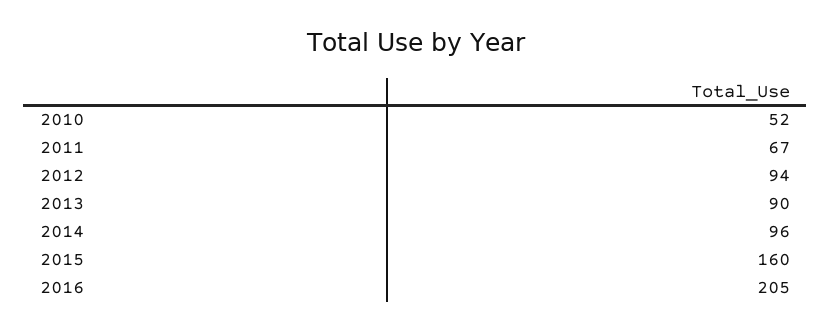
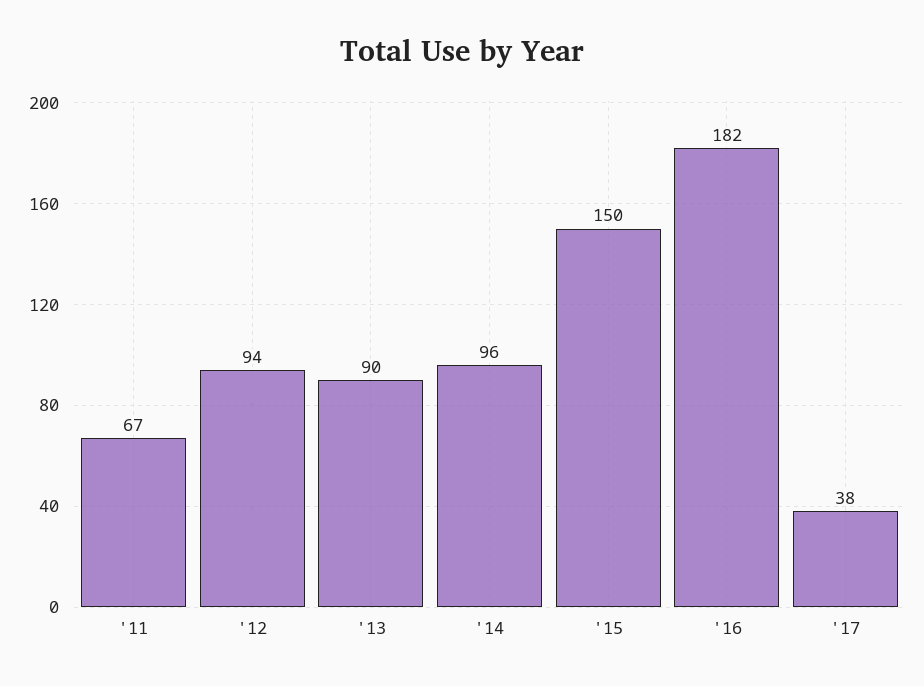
2010: 52 -> none
2015: 160 -> 150
2016: 205 -> 182
'17: none -> 38

